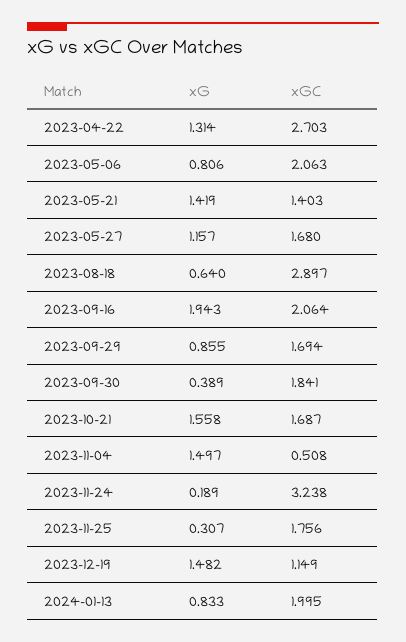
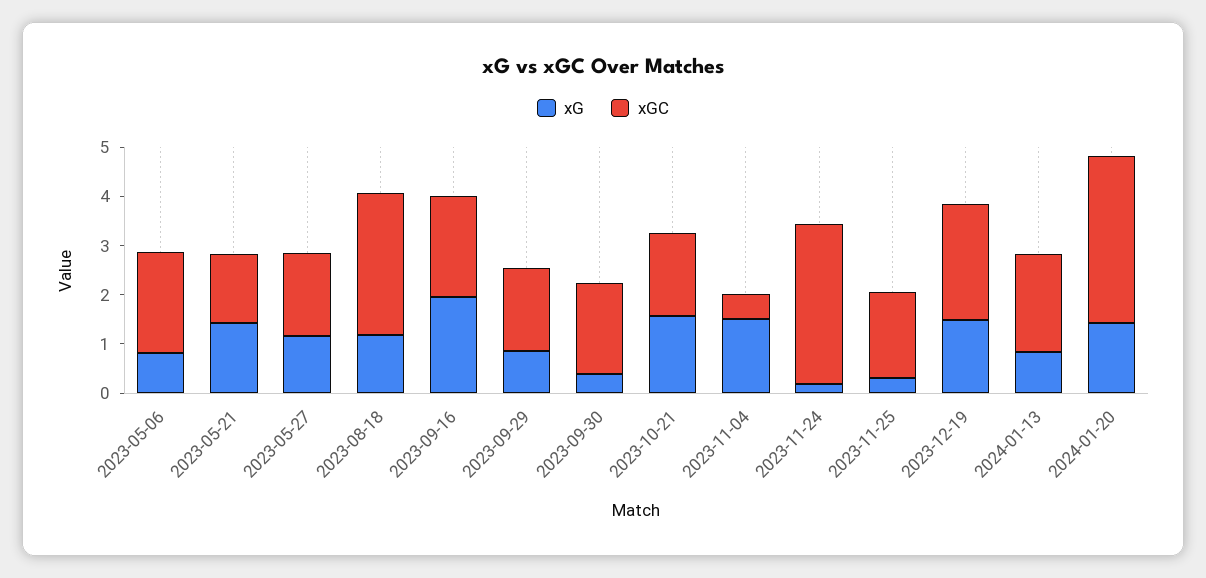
xG, 2023-04-22: 1.314 -> none
xGC, 2023-04-22: 2.703 -> none
xG, 2023-08-18: 0.64 -> 1.2
xGC, 2023-12-19: 1.149 -> 2.4
xG, 2024-01-20: none -> 1.4
xGC, 2024-01-20: none -> 3.4

